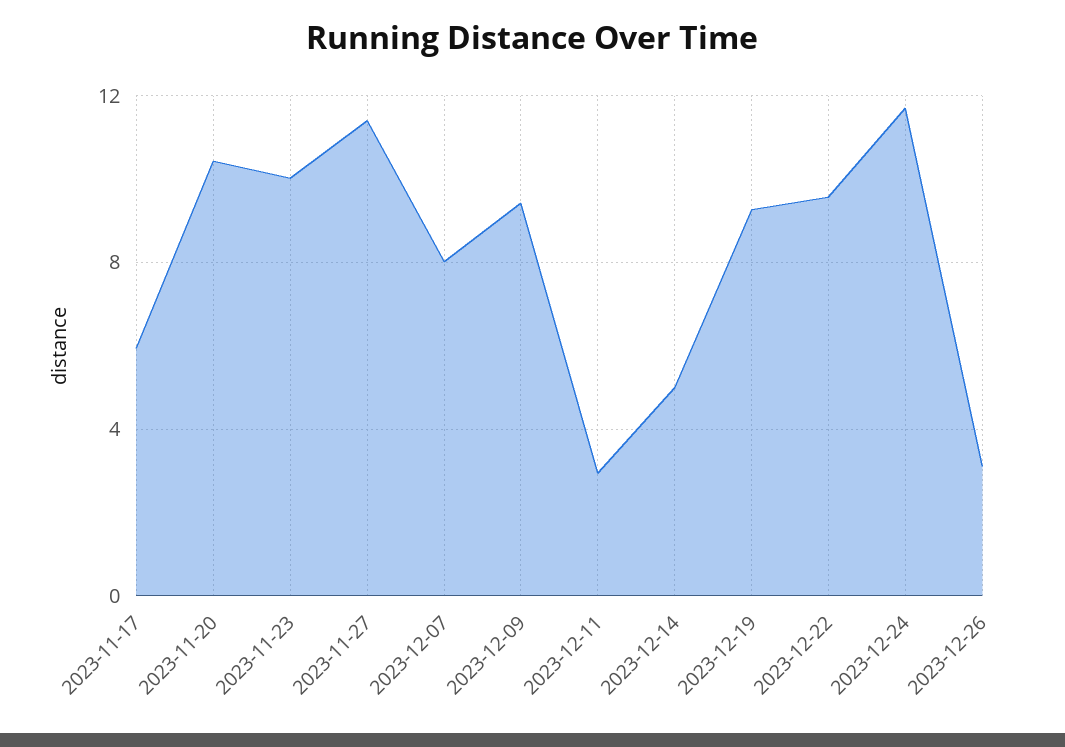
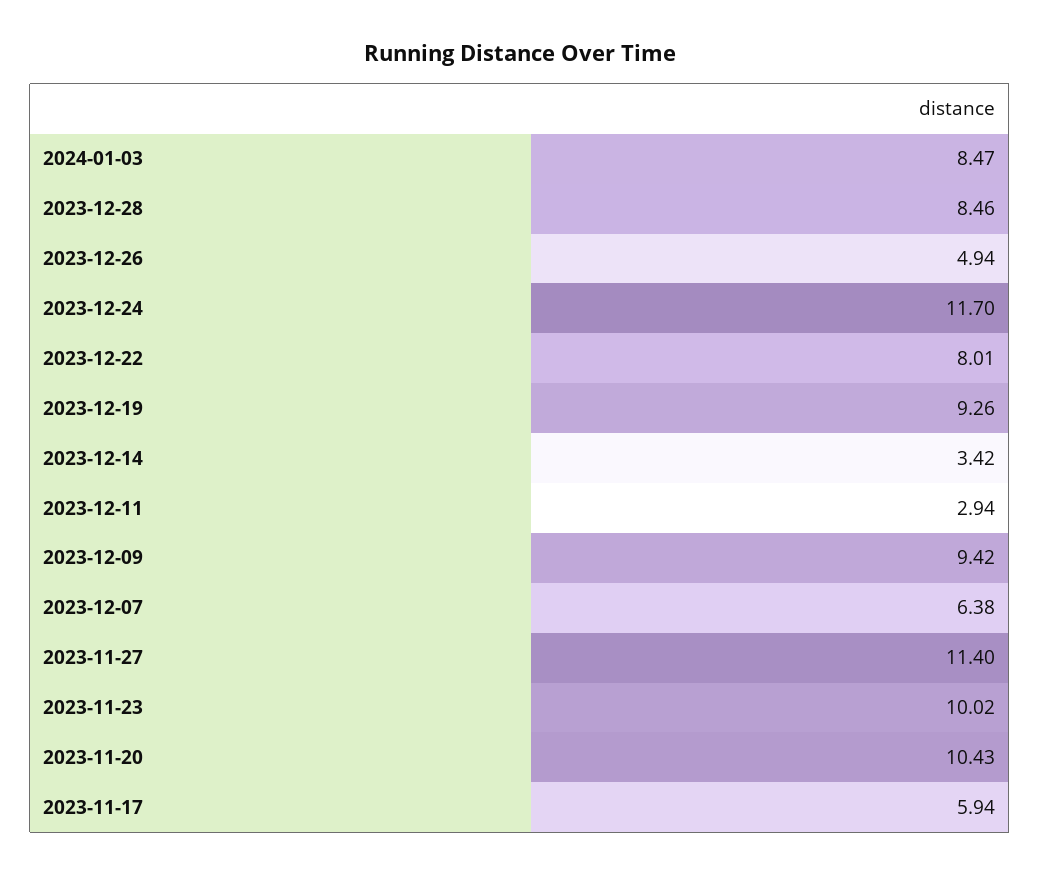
2023-12-07: 8 -> 6.38
2023-12-14: 5 -> 3.42
2023-12-22: 9.5 -> 8.01
2023-12-26: 3 -> 4.94
2024-01-03: none -> 8.47
2023-12-28: none -> 8.46

